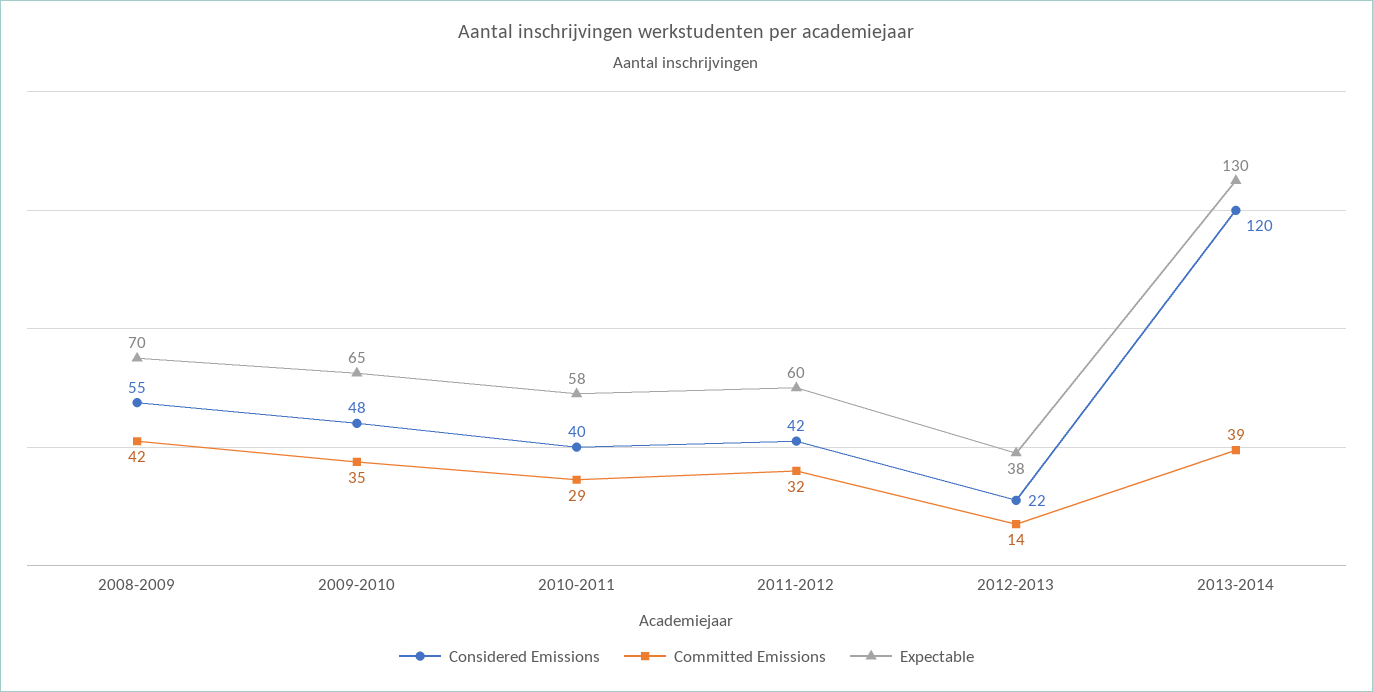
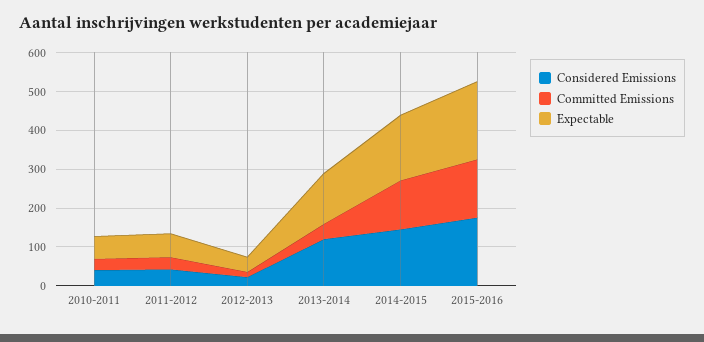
Considered Emissions, 2008-2009: 55 -> none
Committed Emissions, 2008-2009: 42 -> none
Expectable, 2008-2009: 70 -> none
Considered Emissions, 2009-2010: 48 -> none
Committed Emissions, 2009-2010: 35 -> none
Expectable, 2009-2010: 65 -> none
Considered Emissions, 2014-2015: none -> 150
Committed Emissions, 2014-2015: none -> 125
Expectable, 2014-2015: none -> 175
Considered Emissions, 2015-2016: none -> 175
Committed Emissions, 2015-2016: none -> 150
Expectable, 2015-2016: none -> 200

